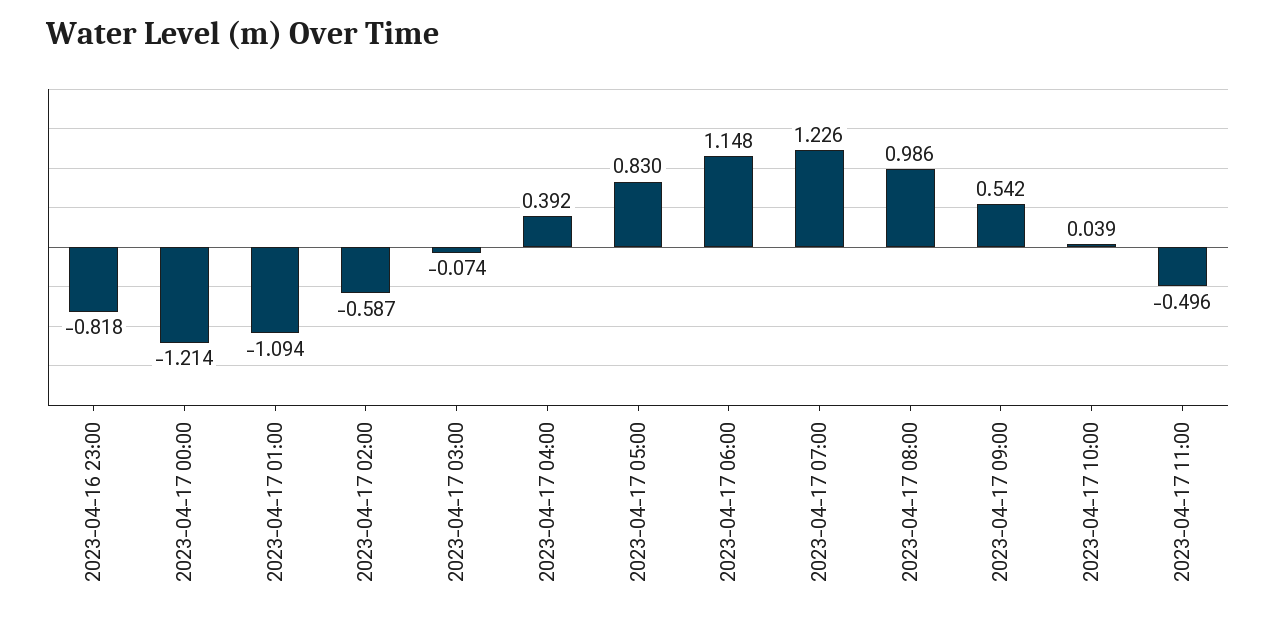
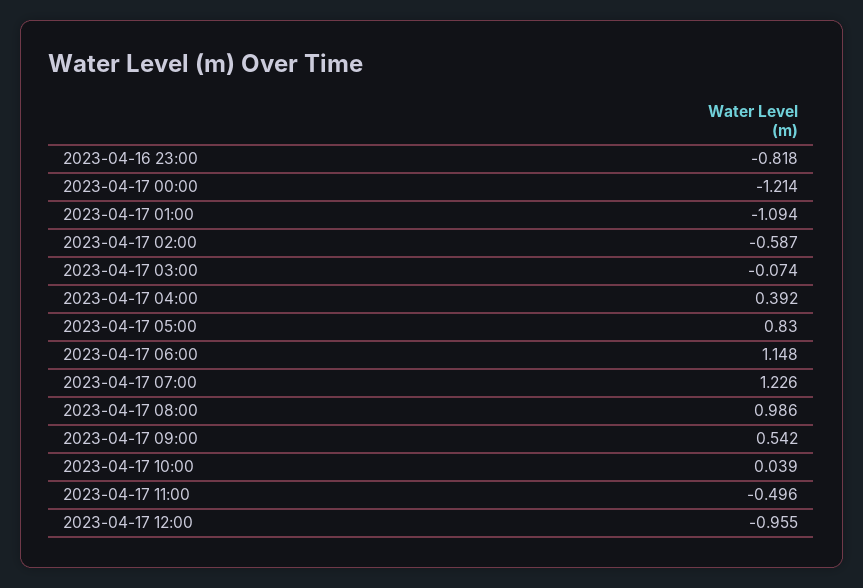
2023-04-17 12:00: none -> -0.955

